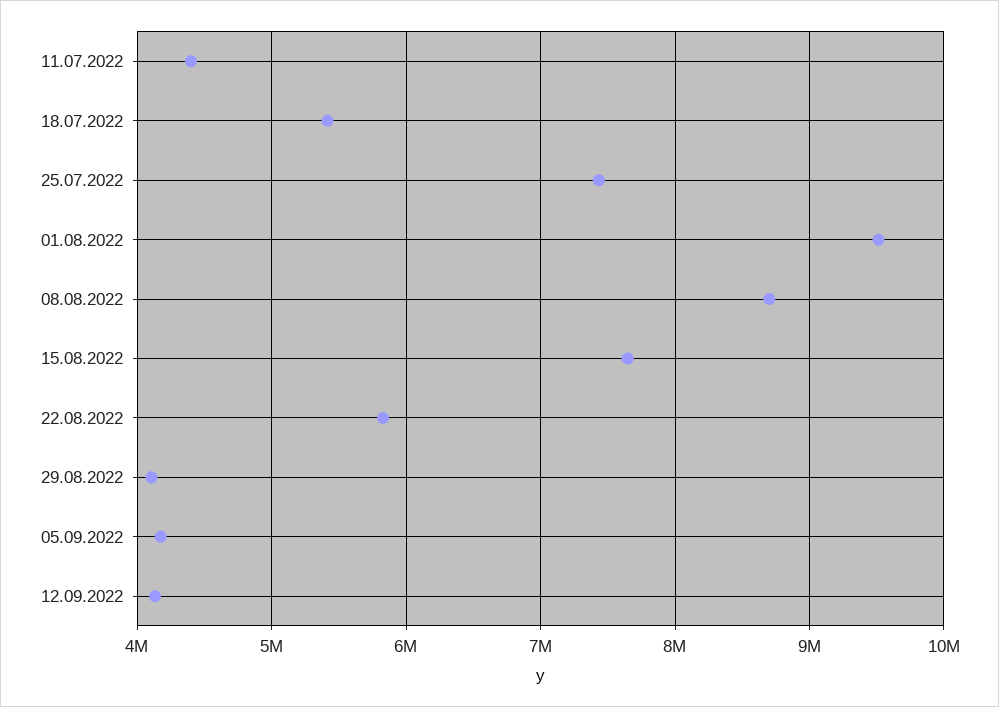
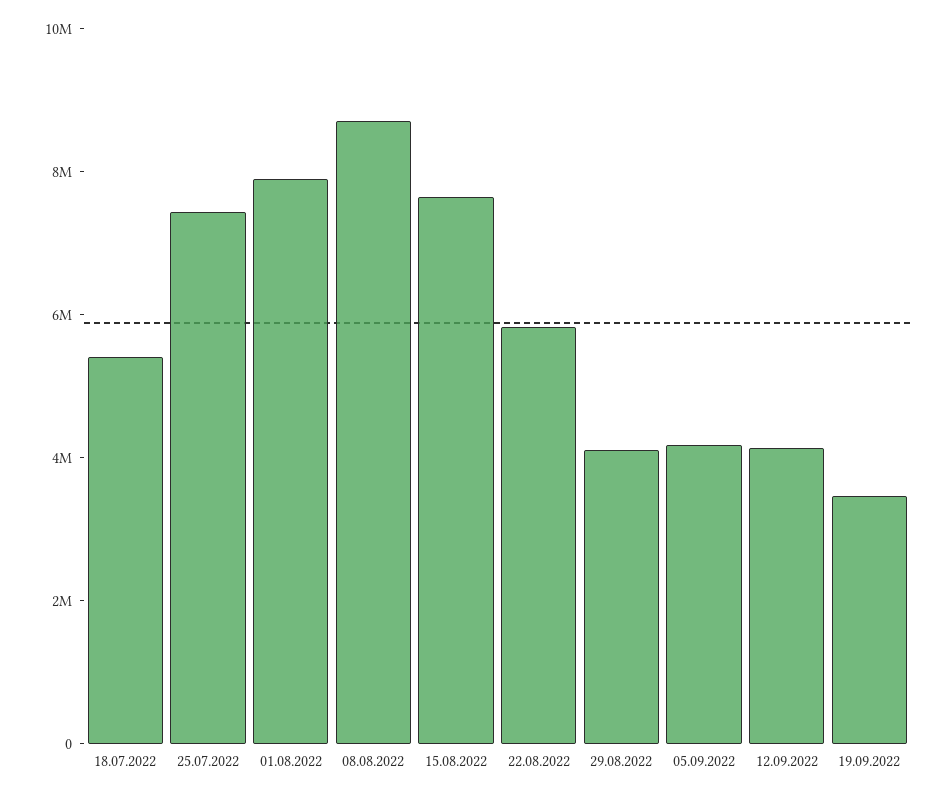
11.07.2022: 4400000 -> none
01.08.2022: 9500000 -> 8000000
19.09.2022: none -> 3500000

